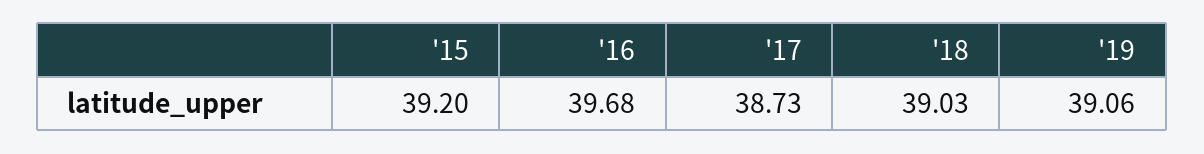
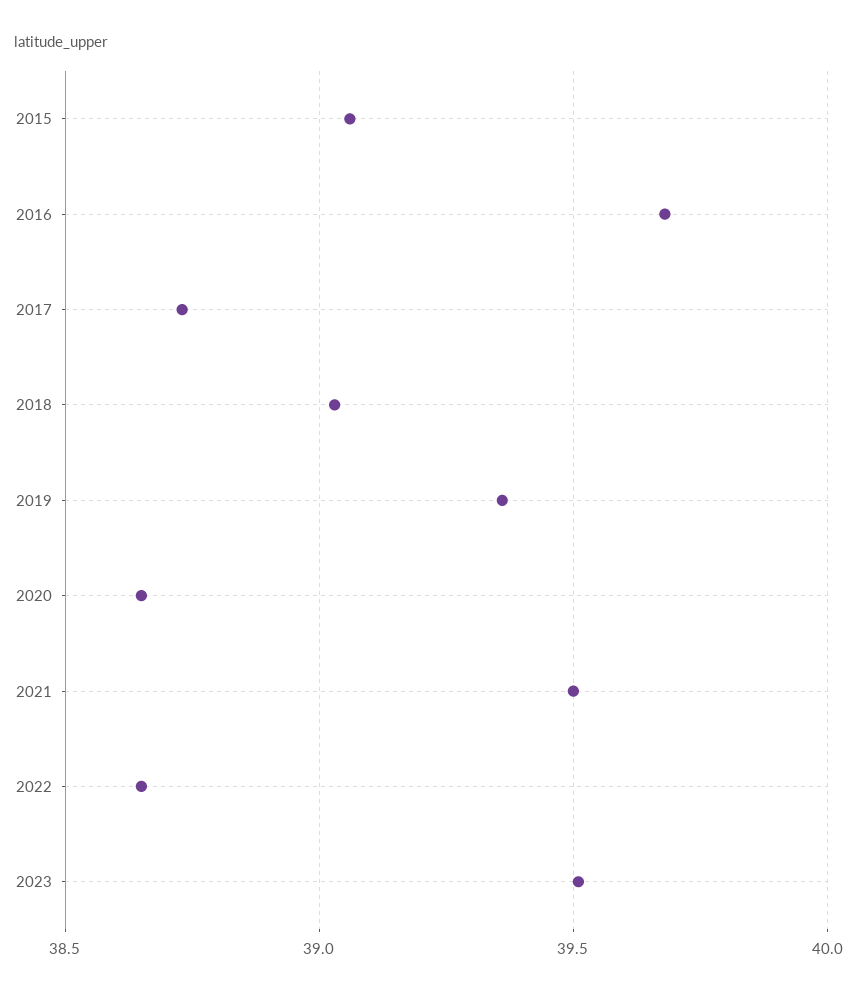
'15: 39.2 -> 39.05
'19: 39.06 -> 39.35
2020: none -> 38.65
2021: none -> 39.5
2022: none -> 38.65
2023: none -> 39.5

